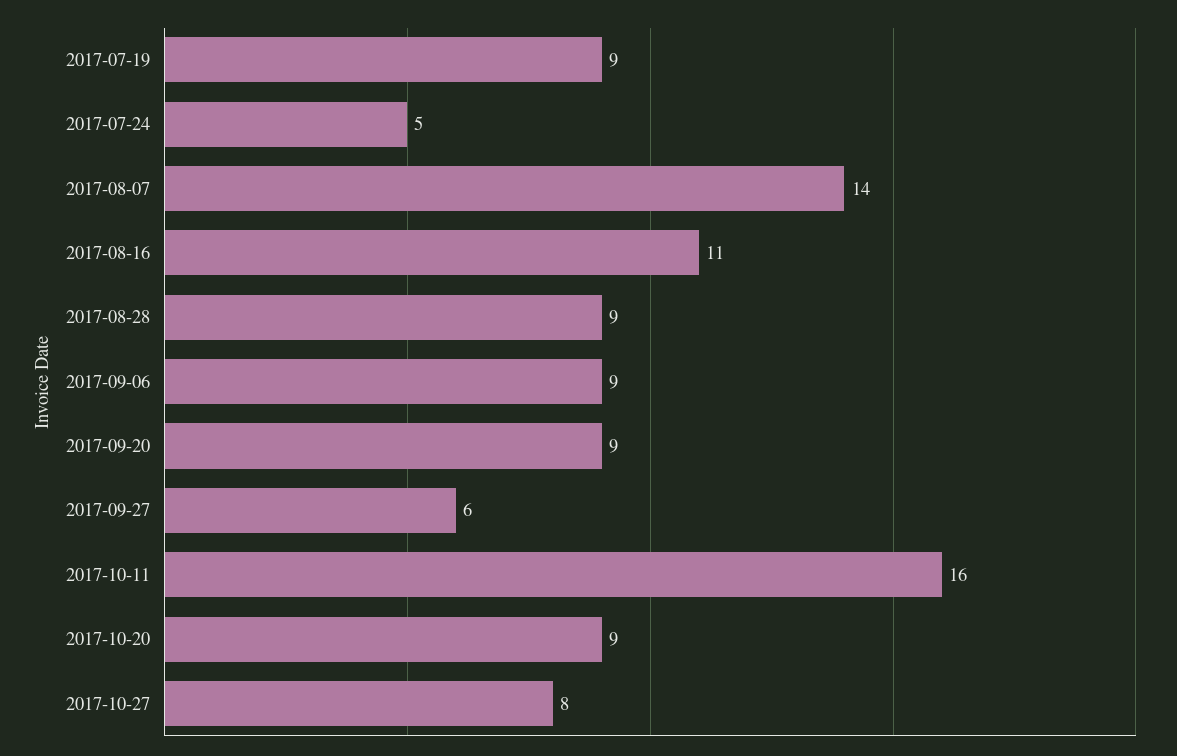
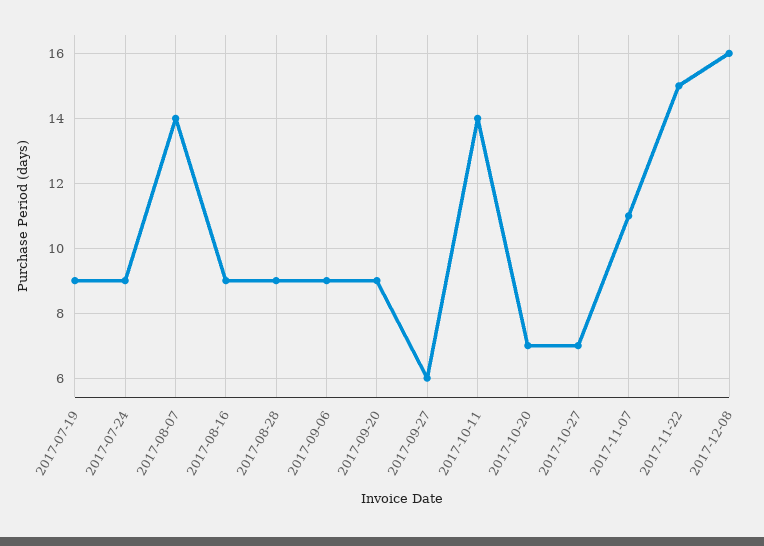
2017-07-24: 5 -> 9
2017-08-16: 11 -> 9
2017-10-11: 16 -> 14
2017-10-20: 9 -> 7
2017-10-27: 8 -> 7
2017-11-07: none -> 11
2017-11-22: none -> 15
2017-12-08: none -> 16

